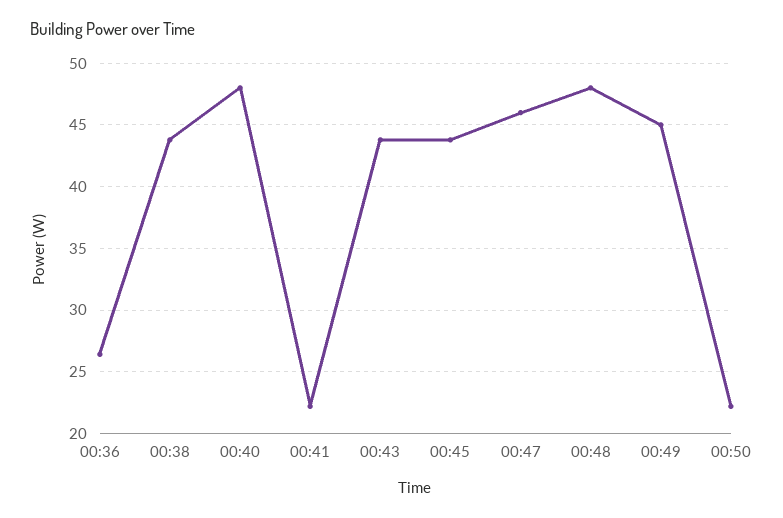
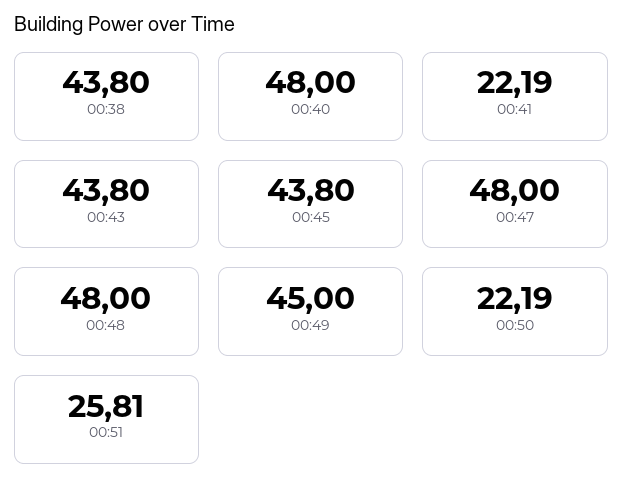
00:36: 26.5 -> none
00:47: 46 -> 48
00:51: none -> 25.81

